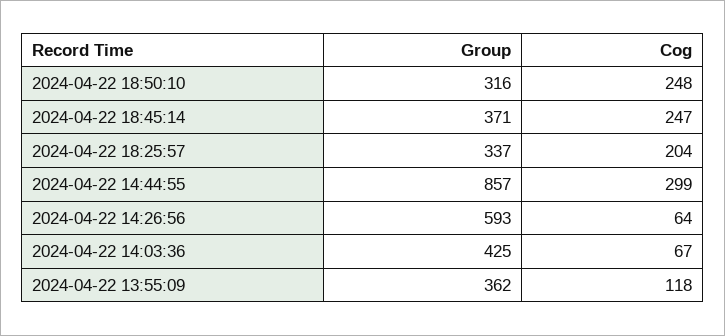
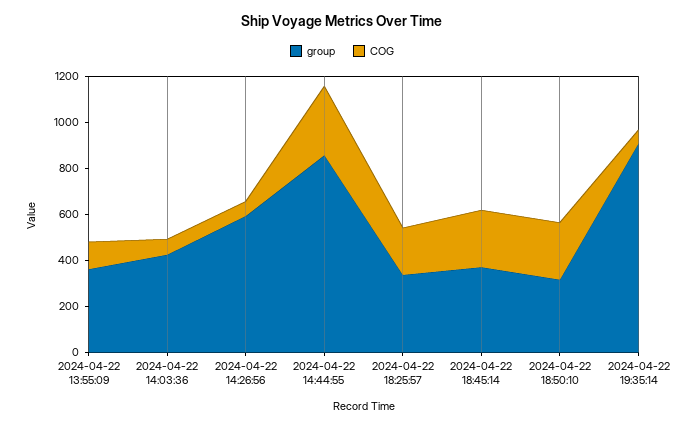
Group, 2024-04-22 19:35:14: none -> 900
Cog, 2024-04-22 19:35:14: none -> 50

